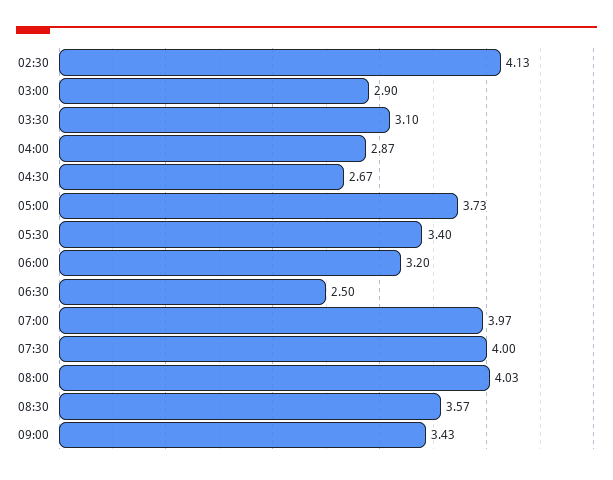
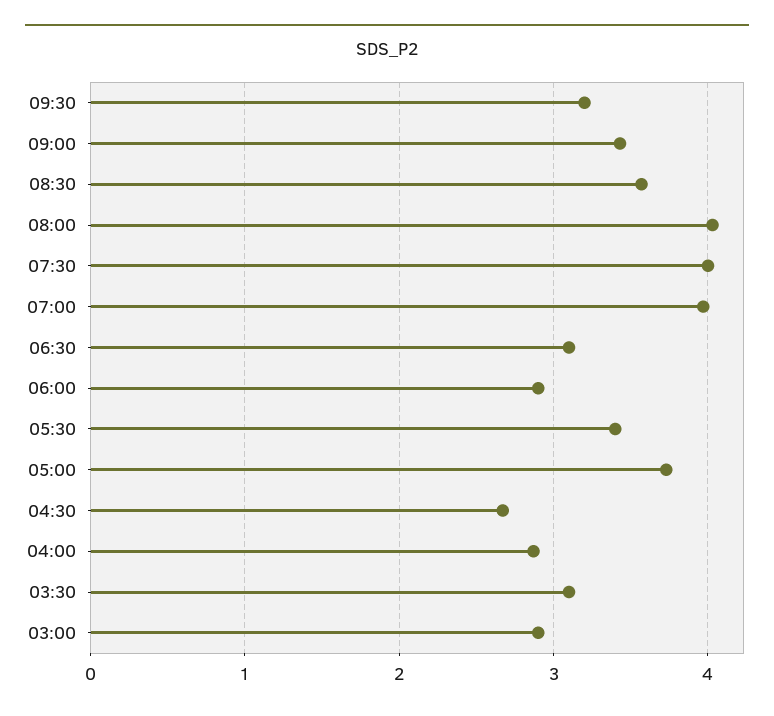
02:30: 4.13 -> none
06:00: 3.2 -> 2.9
06:30: 2.5 -> 3.1
09:30: none -> 3.2

